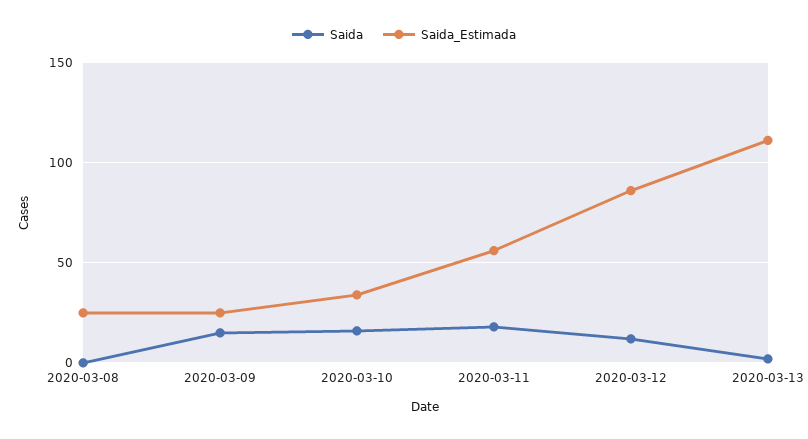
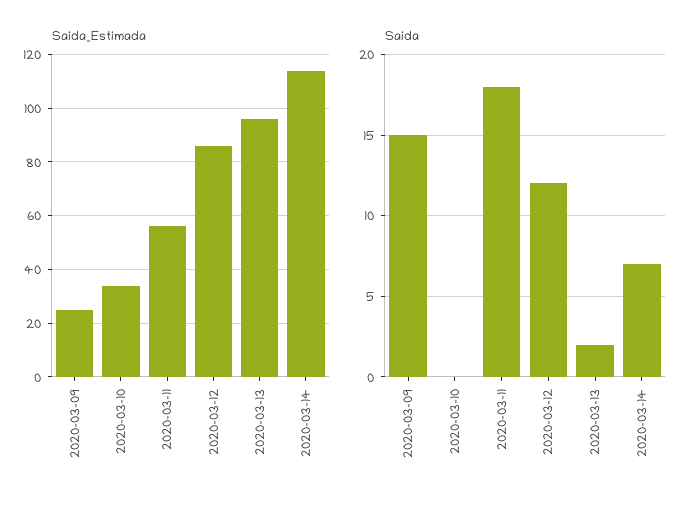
Saida, 2020-03-08: 0 -> none
Saida_Estimada, 2020-03-08: 25 -> none
Saida, 2020-03-10: 15 -> 0
Saida_Estimada, 2020-03-13: 110 -> 95
Saida_Estimada, 2020-03-14: none -> 115
Saida, 2020-03-14: none -> 7

